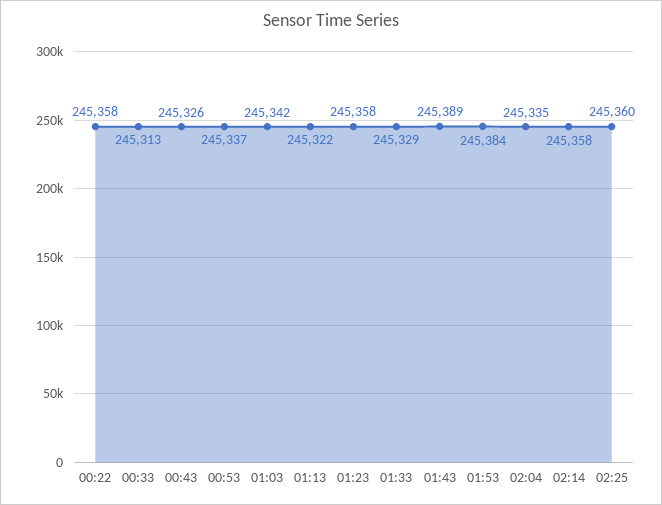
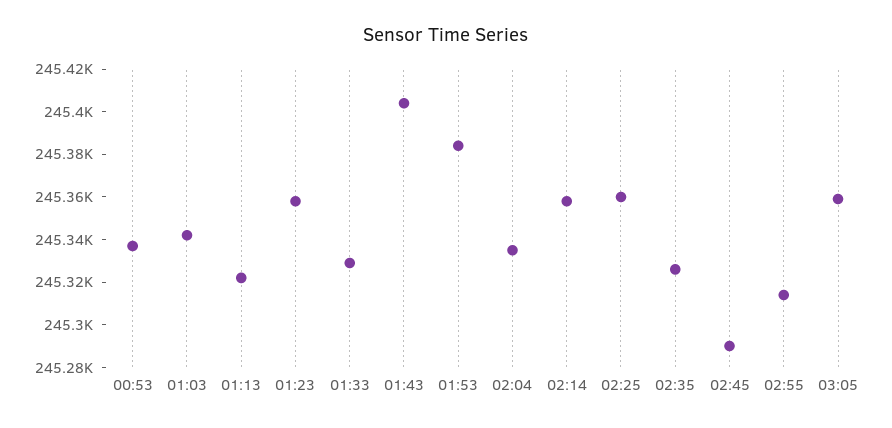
00:22: 245358 -> none
00:33: 245313 -> none
00:43: 245326 -> none
01:43: 245389 -> 245405
02:35: none -> 245325
02:45: none -> 245290
02:55: none -> 245315
03:05: none -> 245360

